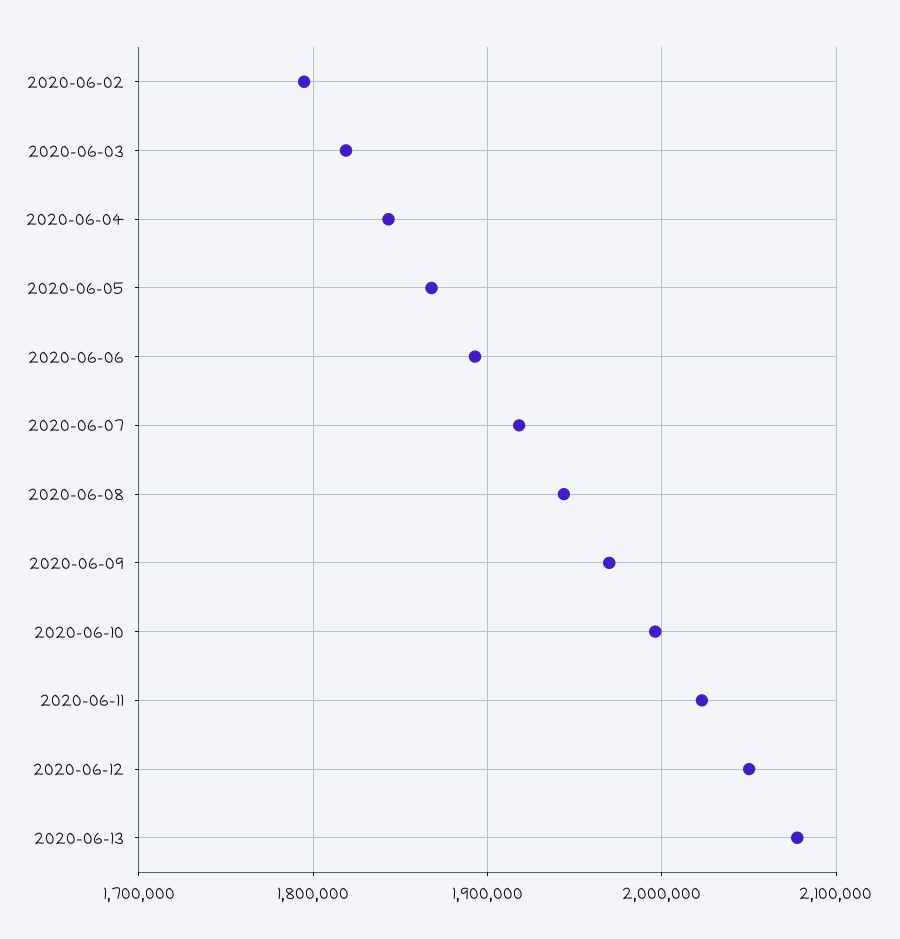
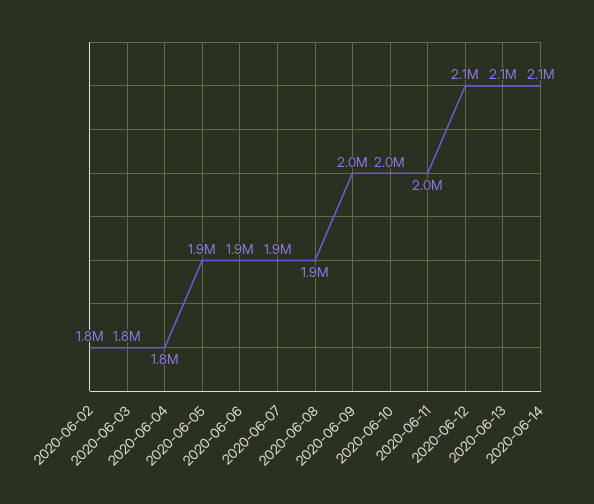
2020-06-14: none -> 2100000

